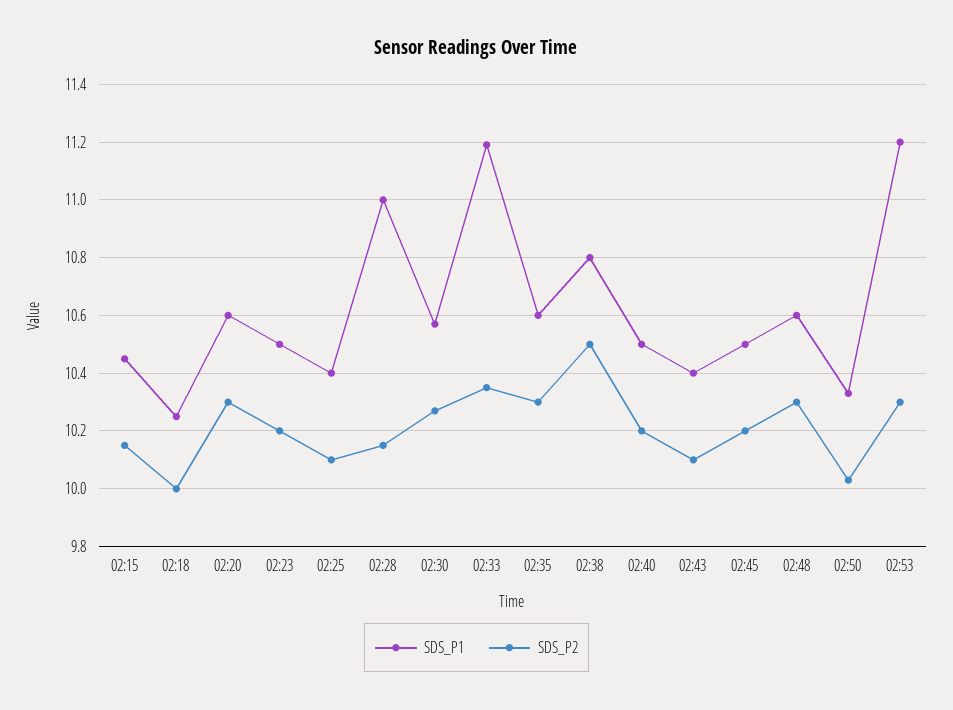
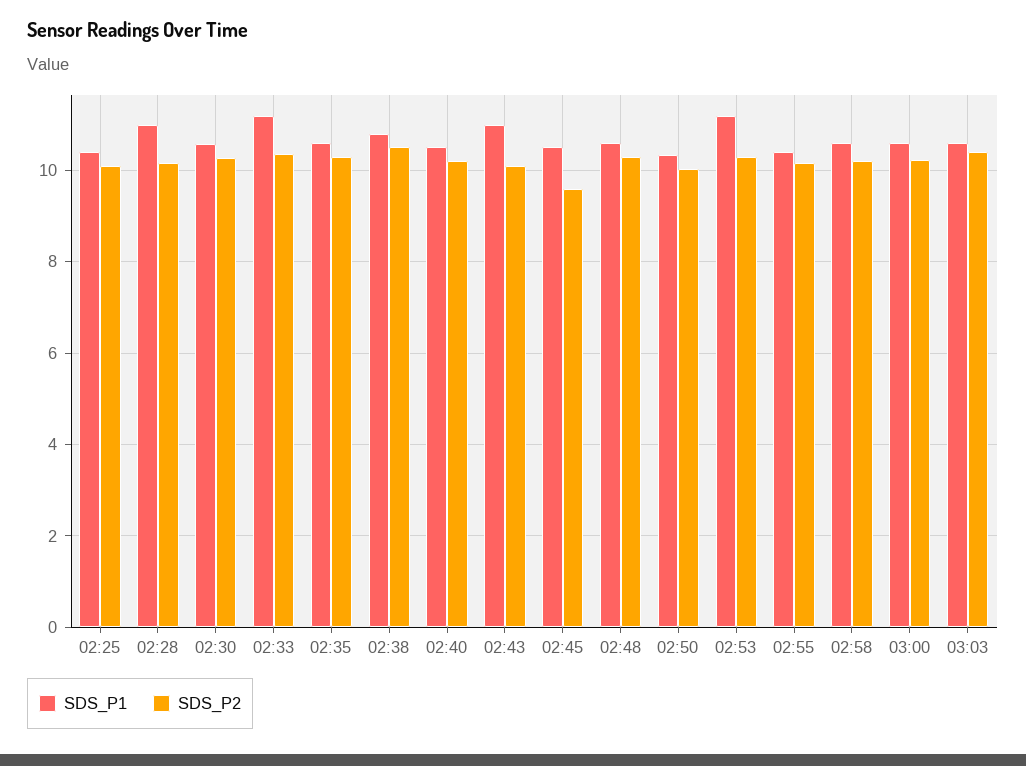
SDS_P1, 02:15: 10.45 -> none
SDS_P2, 02:15: 10.15 -> none
SDS_P1, 02:18: 10.25 -> none
SDS_P2, 02:18: 10 -> none
SDS_P1, 02:20: 10.6 -> none
SDS_P2, 02:20: 10.3 -> none
SDS_P1, 02:23: 10.5 -> none
SDS_P2, 02:23: 10.2 -> none
SDS_P1, 02:43: 10.4 -> 11
SDS_P2, 02:45: 10.2 -> 9.6
SDS_P1, 02:55: none -> 10.4
SDS_P2, 02:55: none -> 10.2
SDS_P1, 02:58: none -> 10.6
SDS_P2, 02:58: none -> 10.2
SDS_P1, 03:00: none -> 10.6
SDS_P2, 03:00: none -> 10.2
SDS_P1, 03:03: none -> 10.6
SDS_P2, 03:03: none -> 10.4

